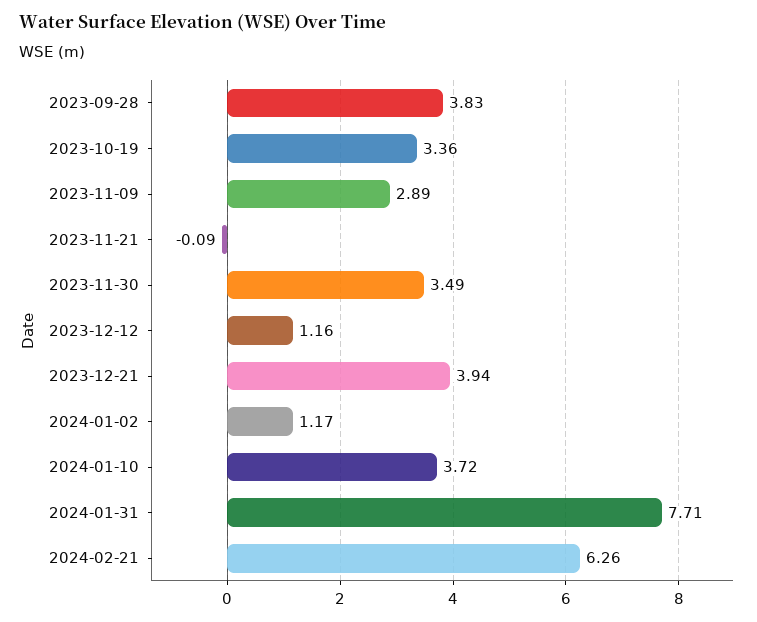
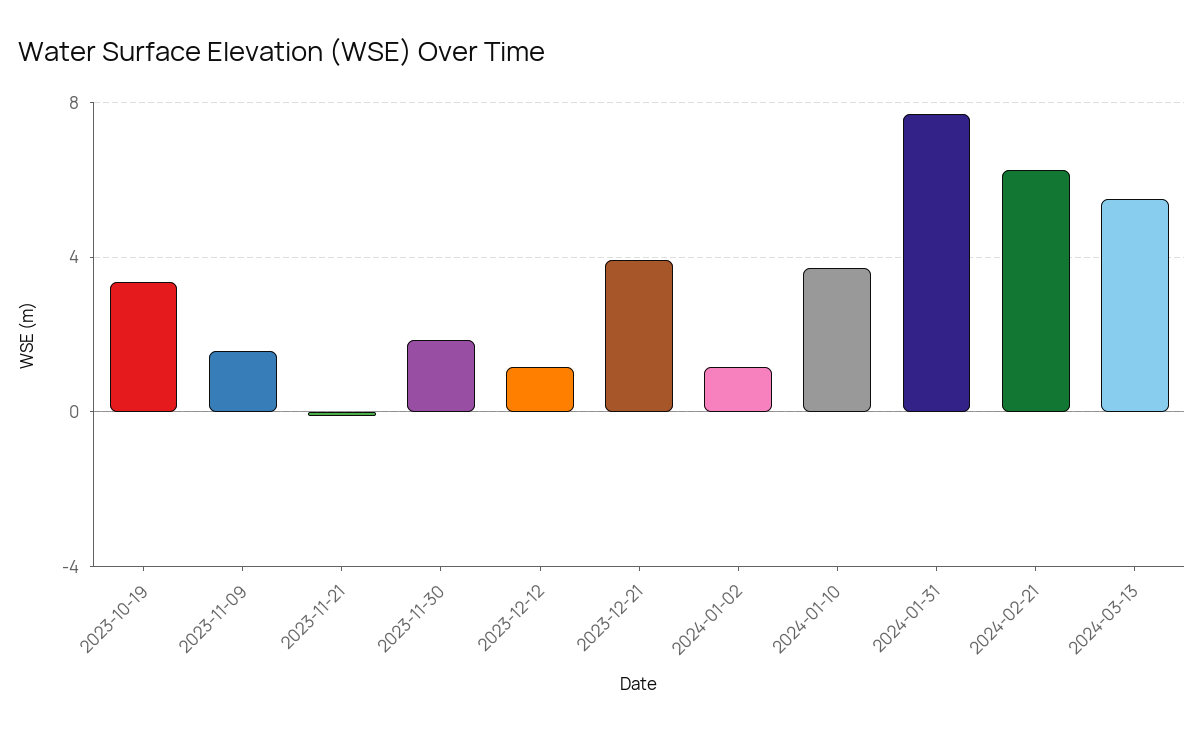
2023-09-28: 3.83 -> none
2023-11-09: 2.89 -> 1.5
2023-11-30: 3.49 -> 2
2024-03-13: none -> 5.5

